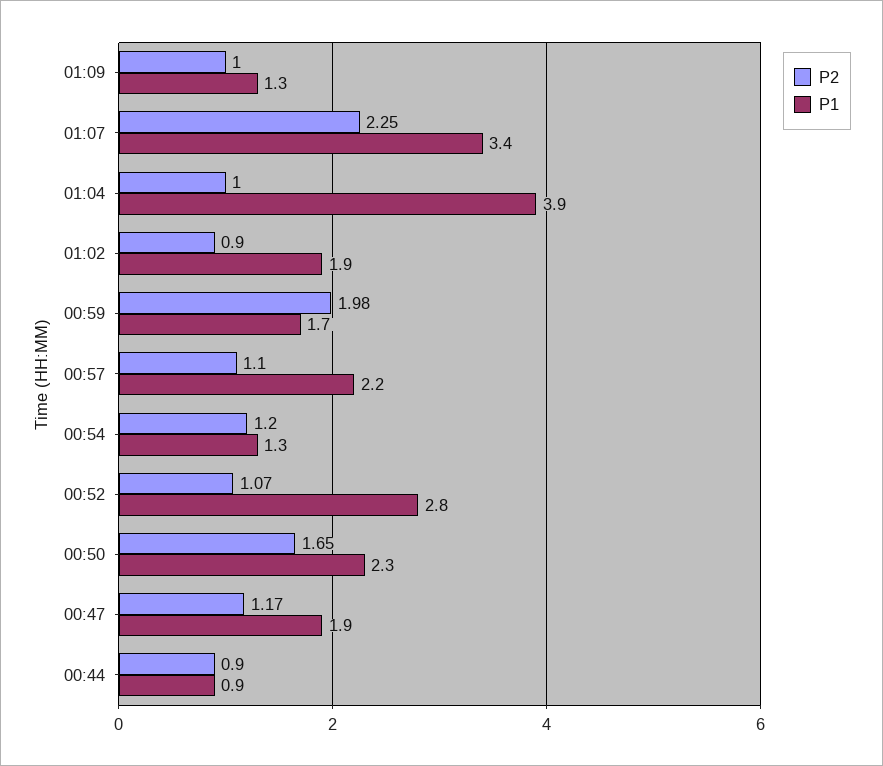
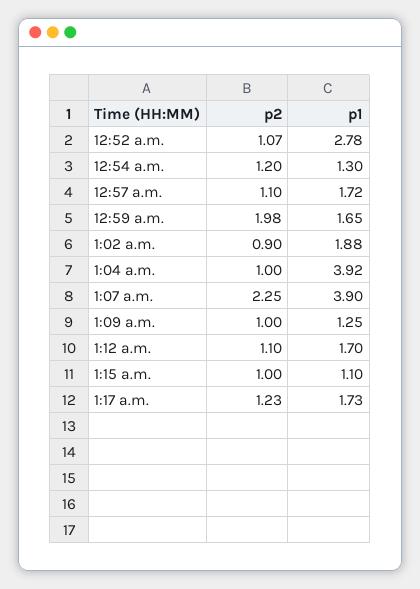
P1, 01:07: 3.4 -> 3.9
P1, 00:57: 2.2 -> 1.72
P2, 00:50: 1.65 -> none
P1, 00:50: 2.3 -> none
P2, 00:47: 1.17 -> none
P1, 00:47: 1.9 -> none
P2, 00:44: 0.9 -> none
P1, 00:44: 0.9 -> none
P2, 1:12 a.m.: none -> 1.1
P1, 1:12 a.m.: none -> 1.7
P2, 1:15 a.m.: none -> 1
P1, 1:15 a.m.: none -> 1.1
P2, 1:17 a.m.: none -> 1.23
P1, 1:17 a.m.: none -> 1.73

